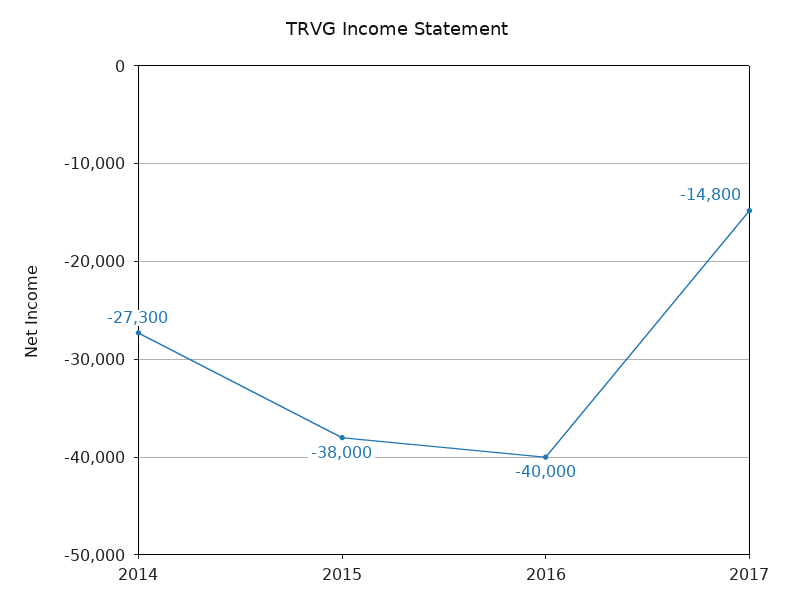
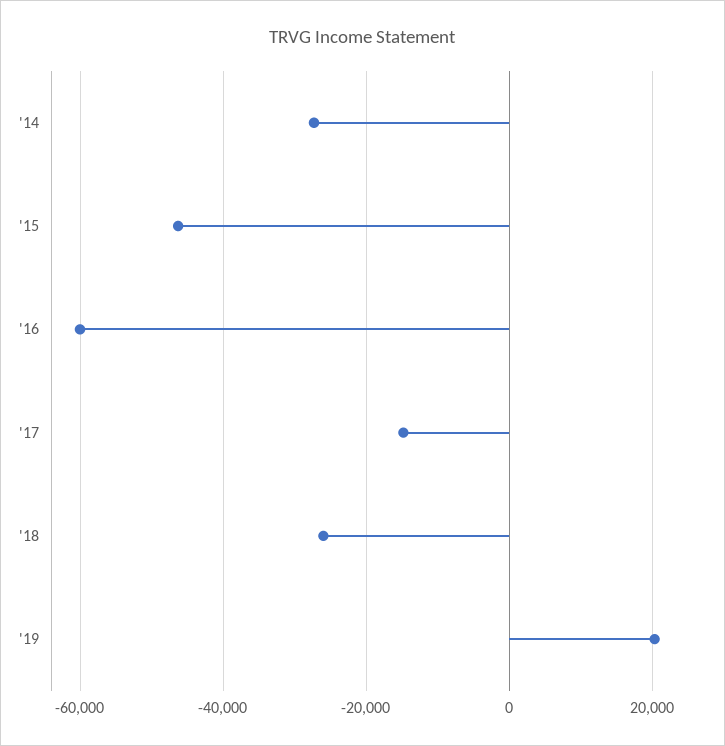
2015: -38000 -> -46000
2016: -40000 -> -60000
'18: none -> -26000
'19: none -> 20000

